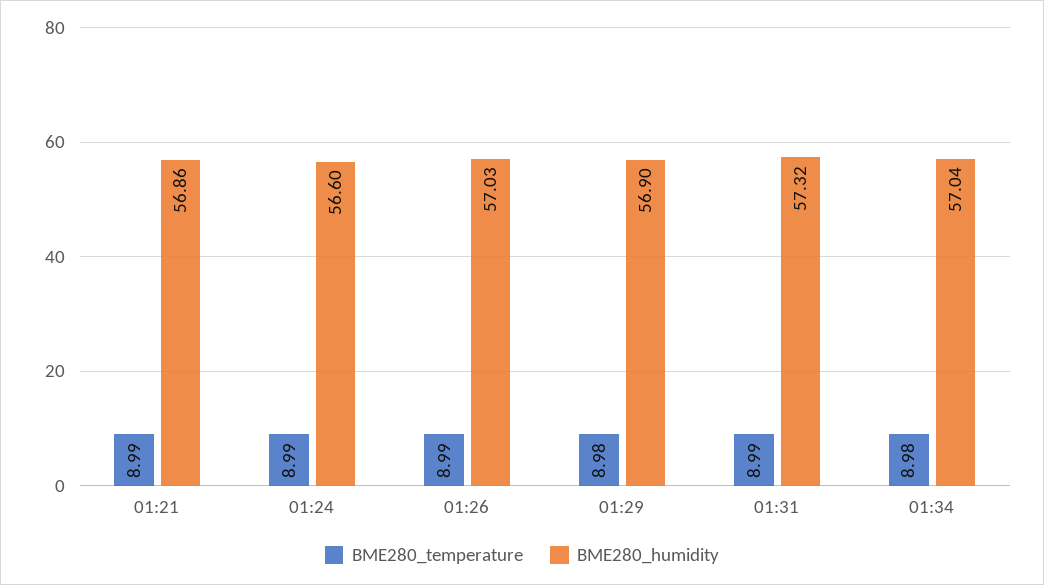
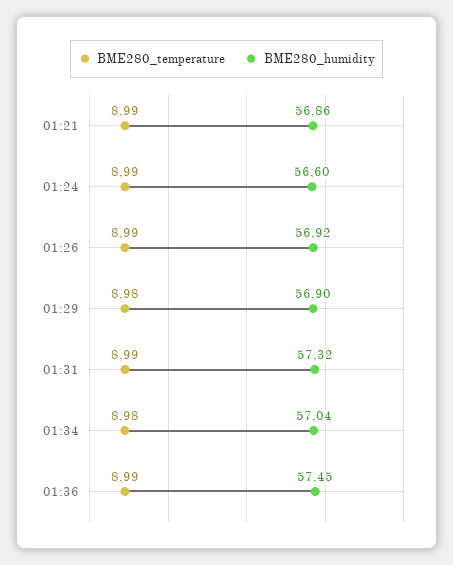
BME280_humidity, 01:26: 57.03 -> 56.92
BME280_temperature, 01:36: none -> 8.99
BME280_humidity, 01:36: none -> 57.45

